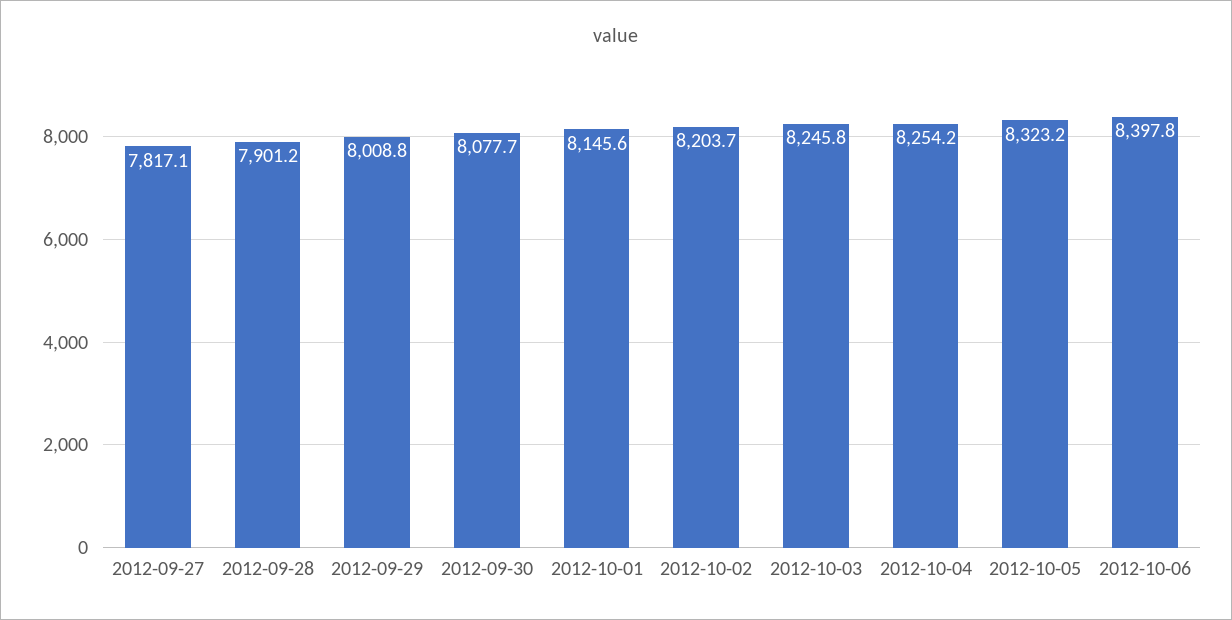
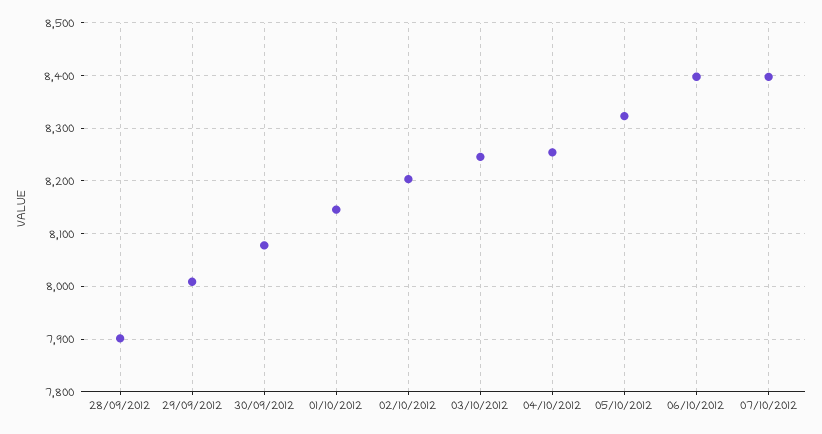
2012-09-27: 7817.1 -> none
07/10/2012: none -> 8400

